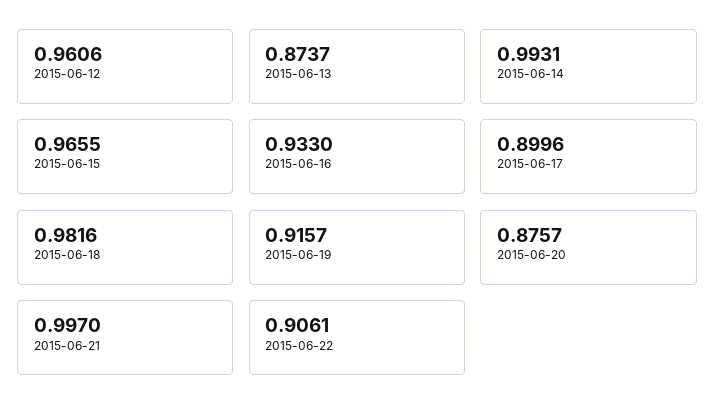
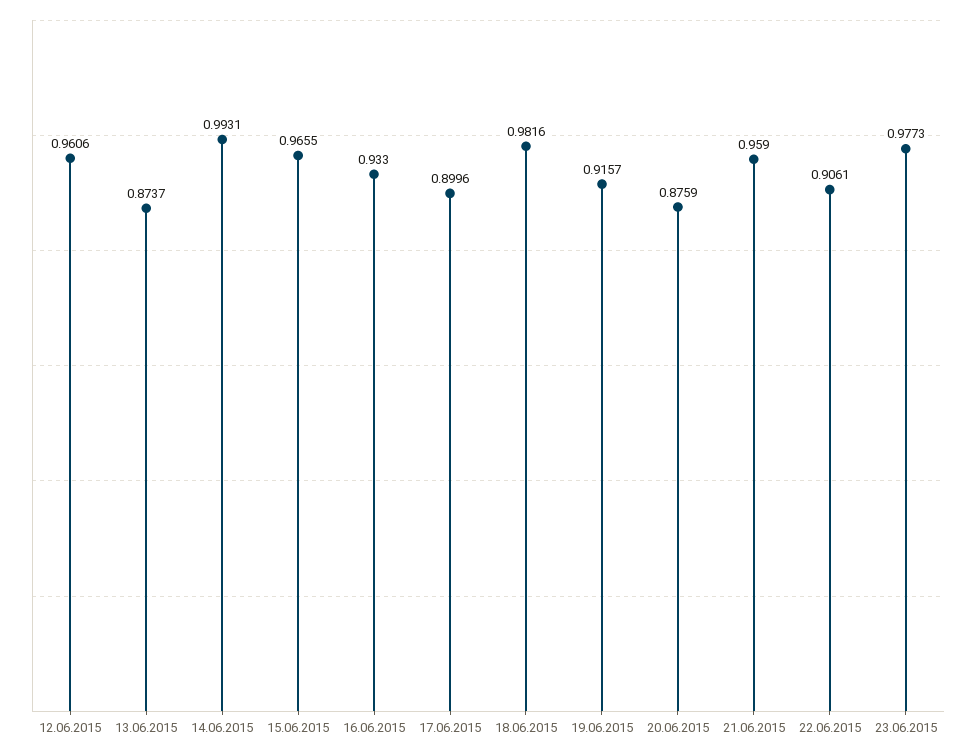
2015-06-20: 0.8757 -> 0.8759
2015-06-21: 0.997 -> 0.959
23.06.2015: none -> 0.9773

